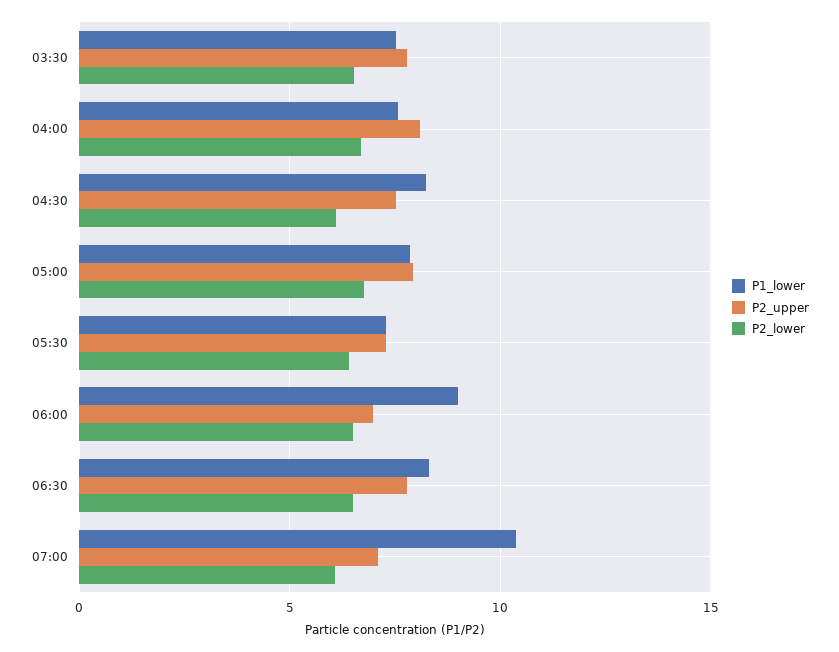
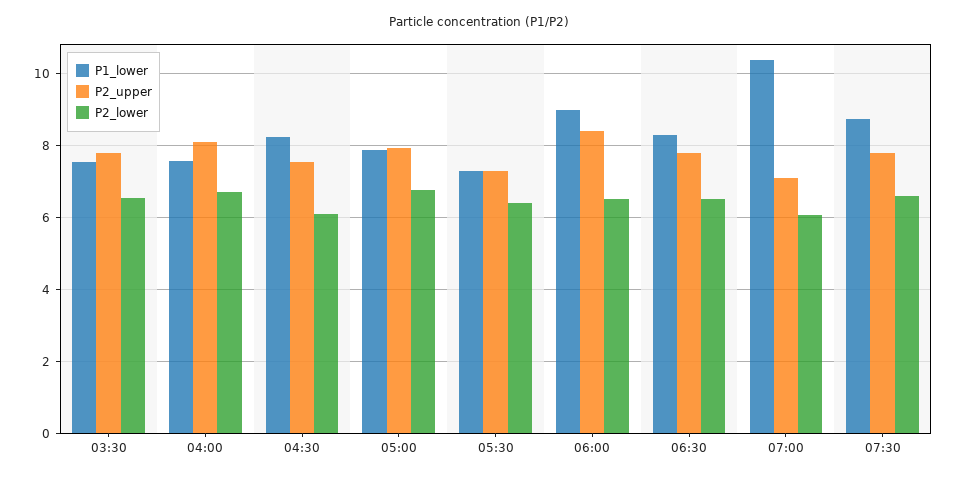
P2_upper, 06:00: 7 -> 8.4
P1_lower, 07:30: none -> 8.8
P2_upper, 07:30: none -> 7.8
P2_lower, 07:30: none -> 6.6

